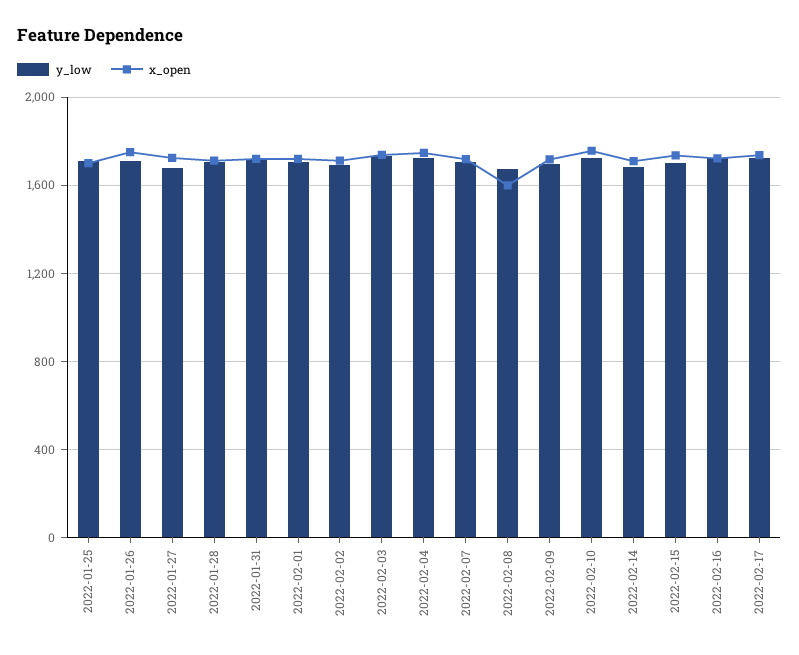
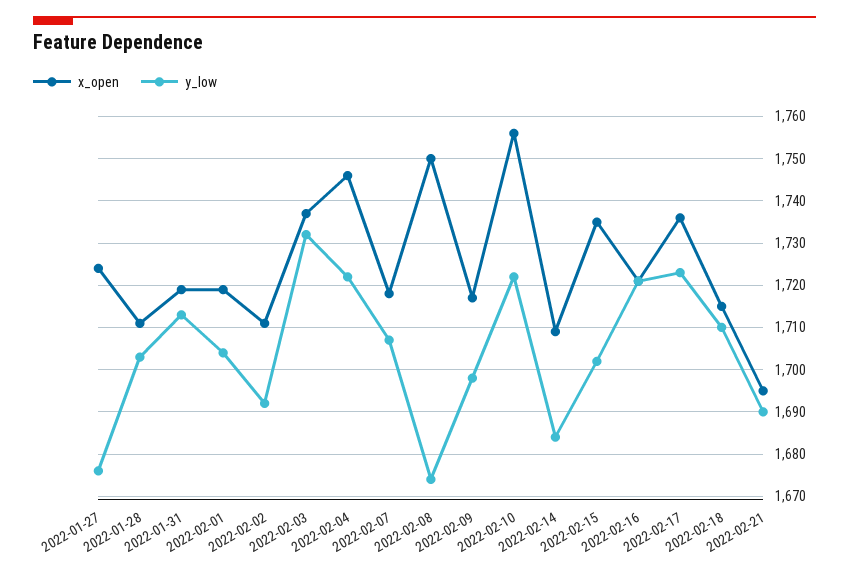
y_low, 2022-01-25: 1700 -> none
x_open, 2022-01-25: 1700 -> none
y_low, 2022-01-26: 1700 -> none
x_open, 2022-01-26: 1750 -> none
x_open, 2022-02-08: 1600 -> 1750
x_open, 2022-02-18: none -> 1715
y_low, 2022-02-18: none -> 1710
x_open, 2022-02-21: none -> 1695
y_low, 2022-02-21: none -> 1690

